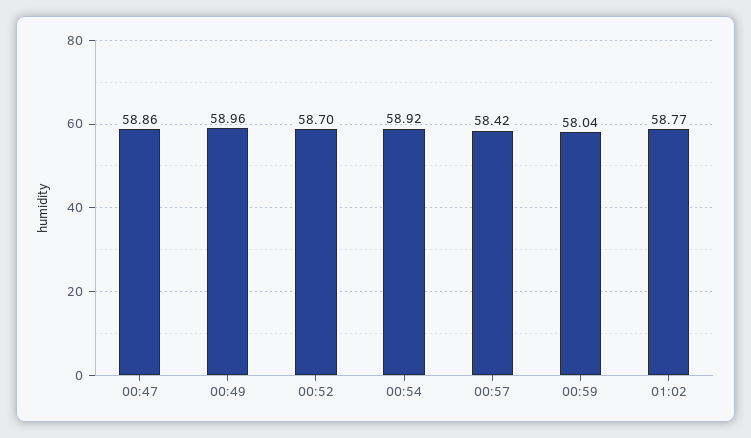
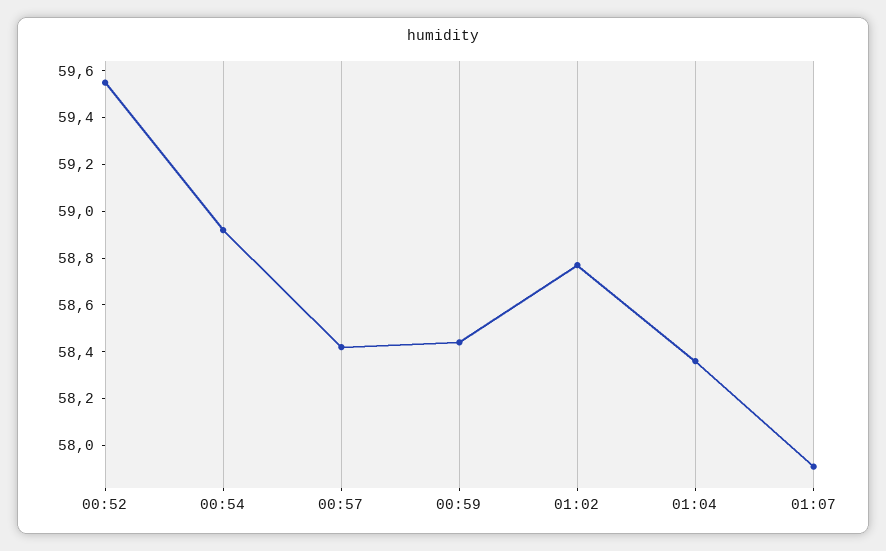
00:47: 58.86 -> none
00:49: 58.96 -> none
00:52: 58.7 -> 59.55
00:59: 58.04 -> 58.45
01:04: none -> 58.35
01:07: none -> 57.9

